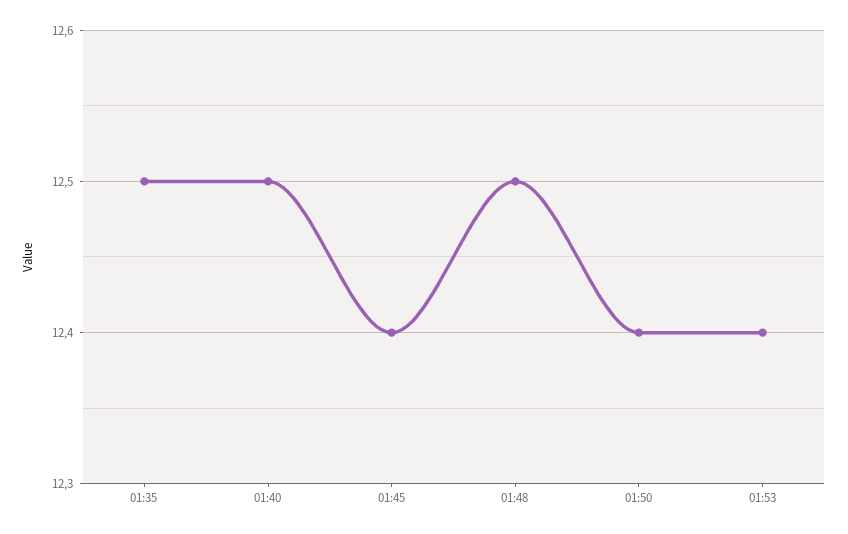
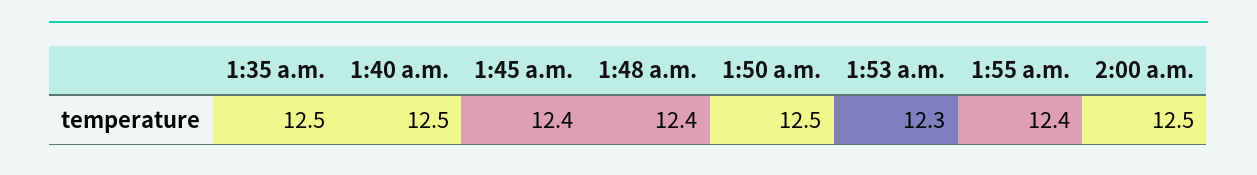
01:48: 12.5 -> 12.4
01:50: 12.4 -> 12.5
01:53: 12.4 -> 12.3
1:55 a.m.: none -> 12.4
2:00 a.m.: none -> 12.5

